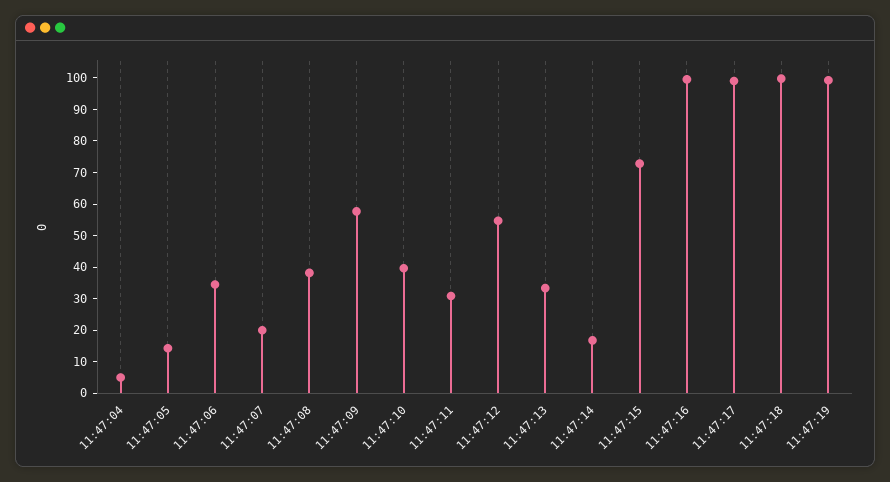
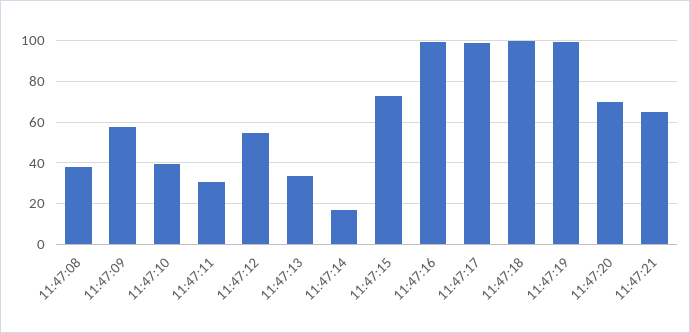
11:47:04: 5 -> none
11:47:05: 15 -> none
11:47:06: 35 -> none
11:47:07: 20 -> none
11:47:20: none -> 70
11:47:21: none -> 65

